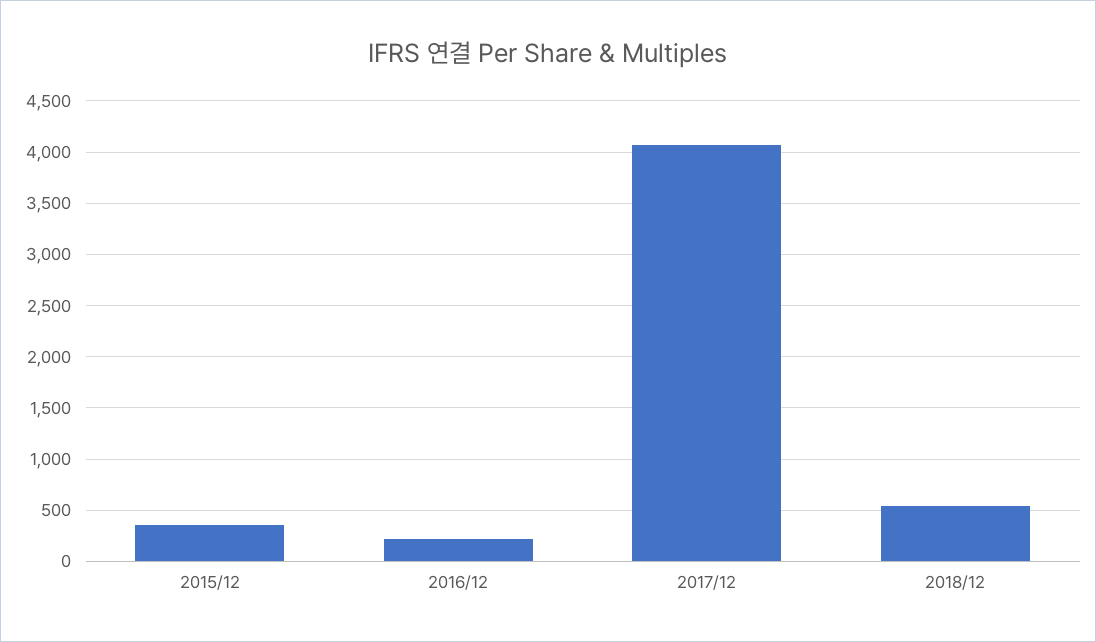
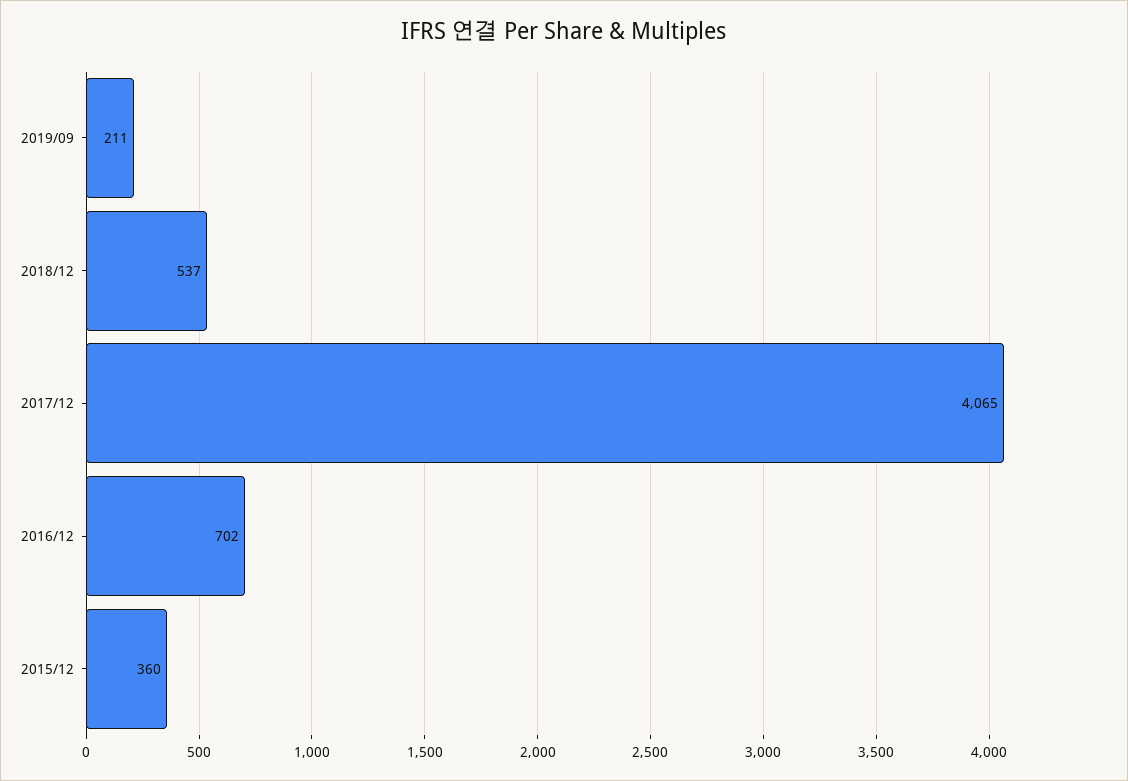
2016/12: 200 -> 702
2019/09: none -> 211

